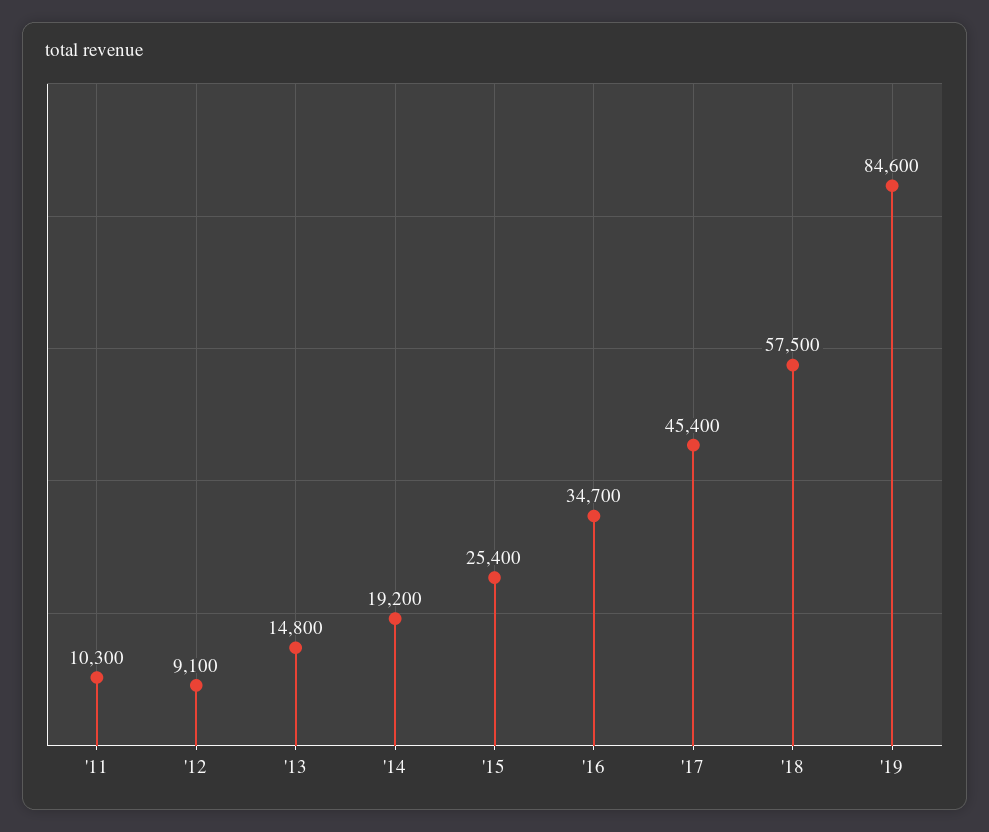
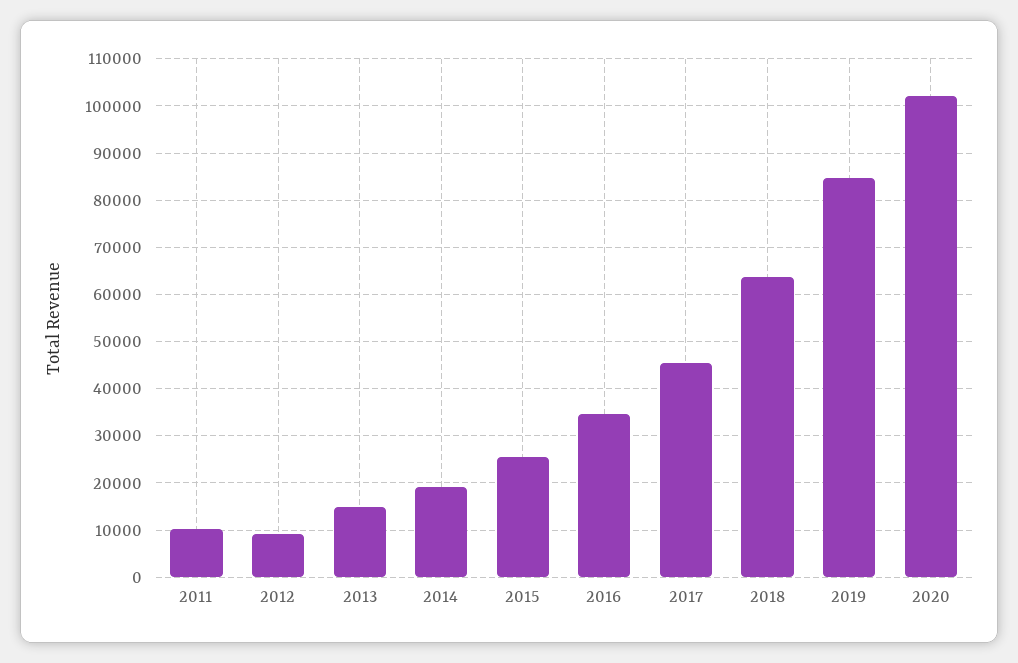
'18: 57500 -> 64000
2020: none -> 102000

